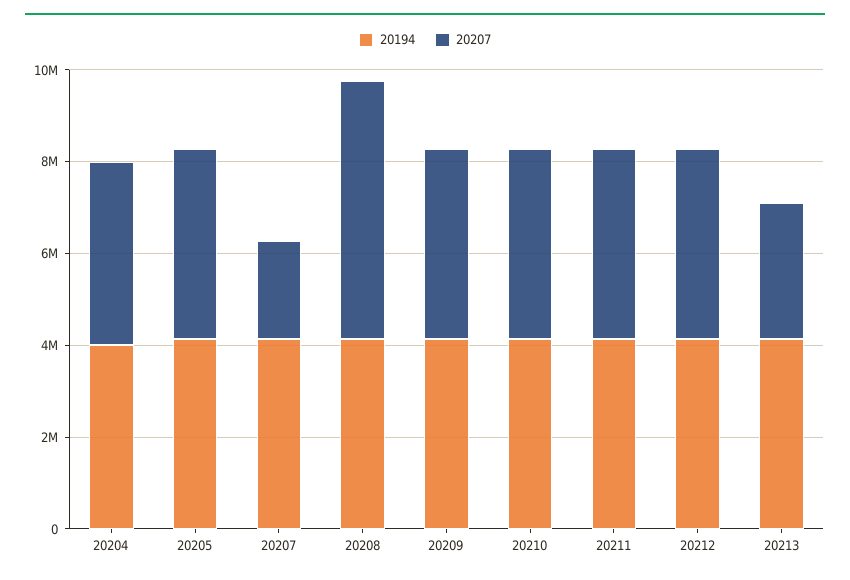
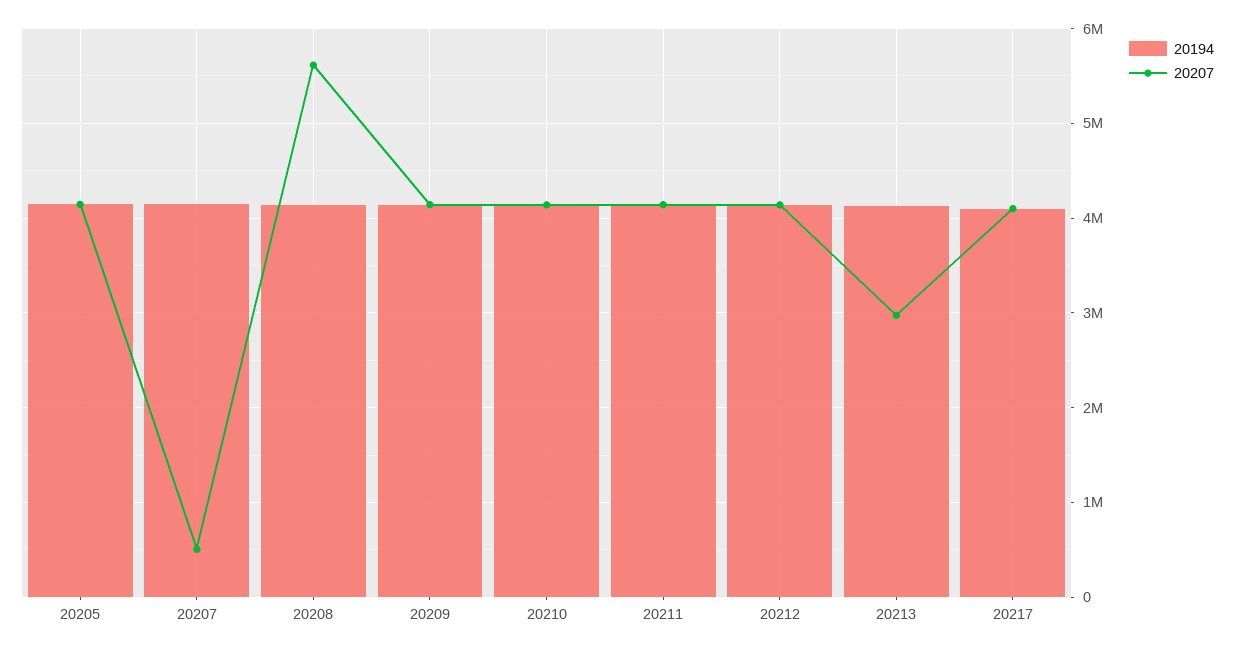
20194, 20204: 4000000 -> none
20207, 20204: 4000000 -> none
20207, 20207: 2000000 -> 500000
20194, 20217: none -> 4100000
20207, 20217: none -> 4100000

